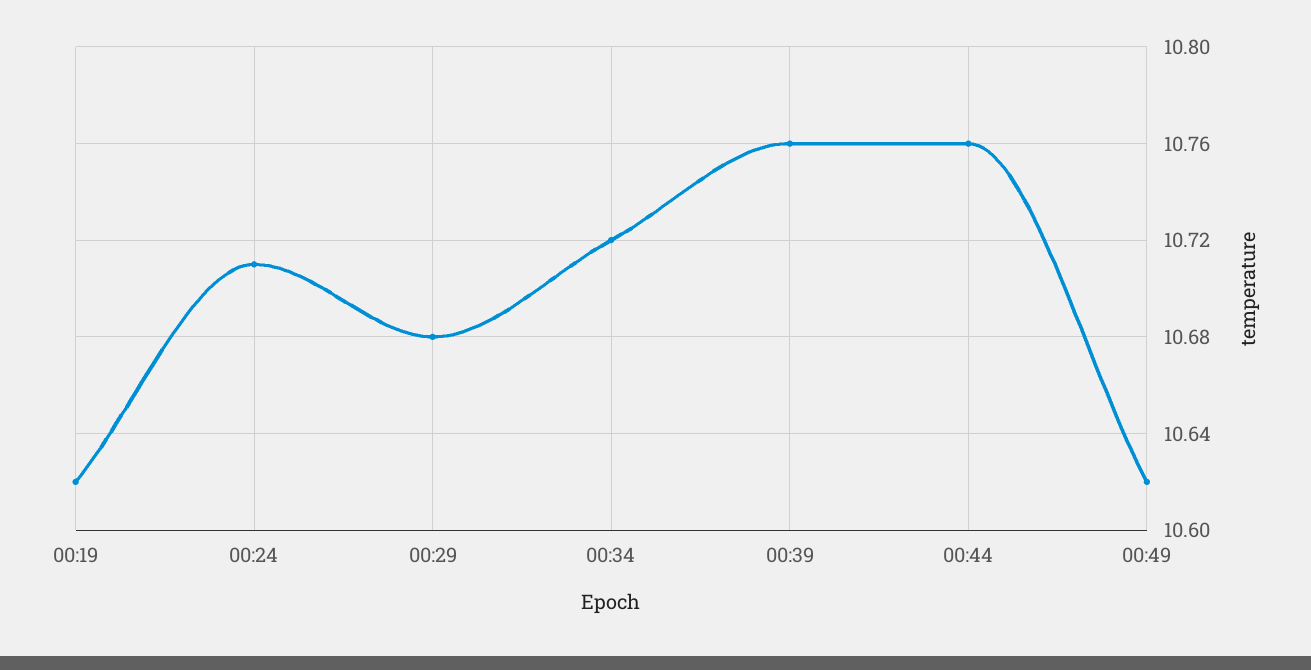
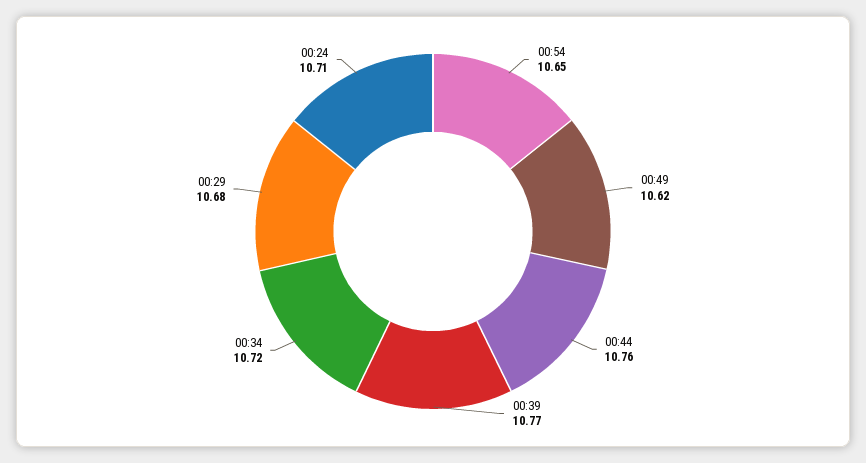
00:19: 10.62 -> none
00:39: 10.76 -> 10.77
00:54: none -> 10.65

